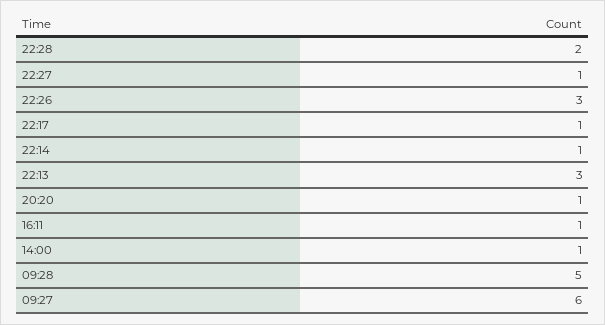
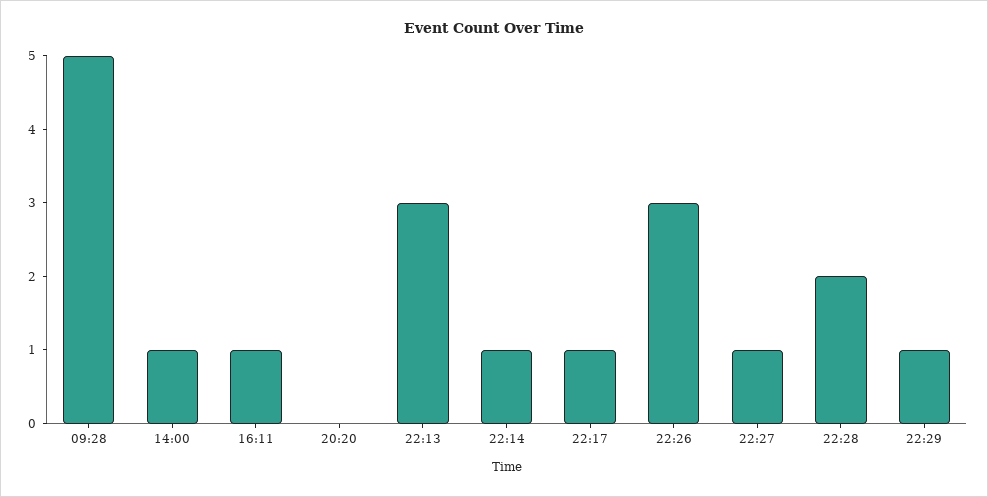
20:20: 1 -> 0
09:27: 6 -> none
22:29: none -> 1

